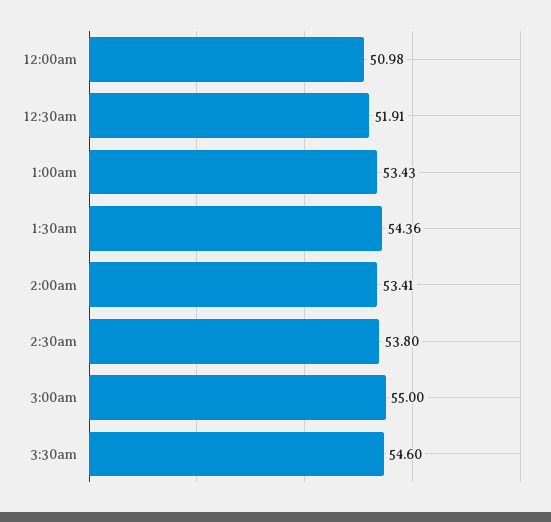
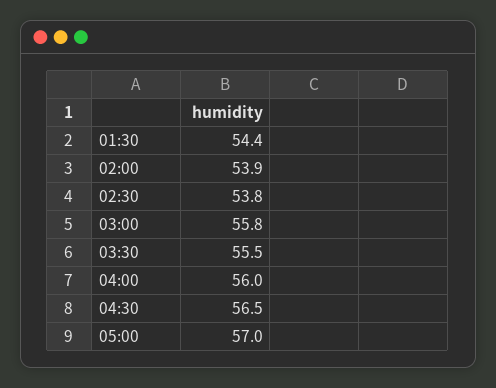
12:00am: 50.98 -> none
12:30am: 51.91 -> none
1:00am: 53.43 -> none
2:00am: 53.41 -> 53.9
3:00am: 55 -> 55.8
3:30am: 54.6 -> 55.5
04:00: none -> 56
04:30: none -> 56.5
05:00: none -> 57

